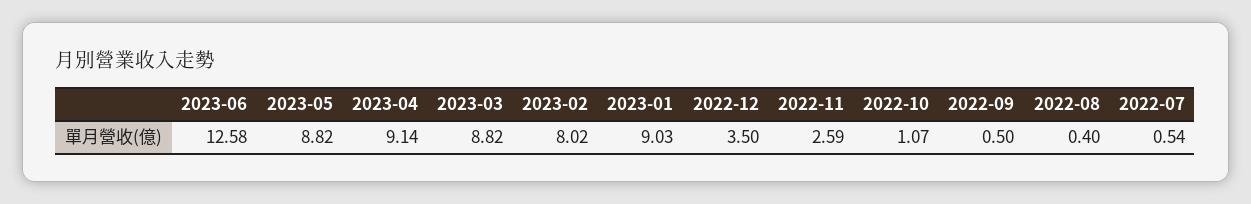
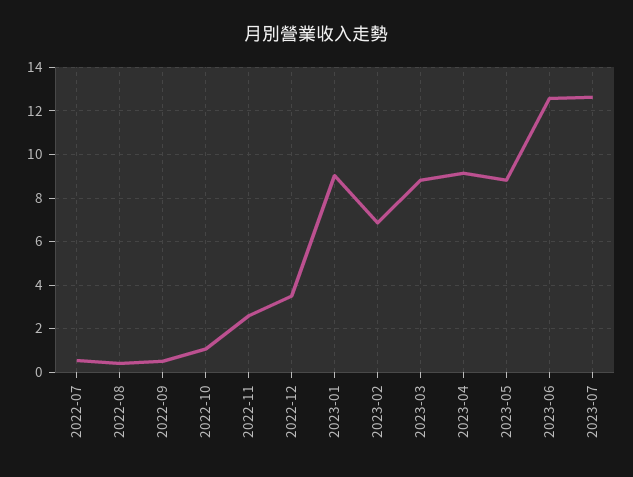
2023-02: 8.02 -> 7
2023-07: none -> 12.5

